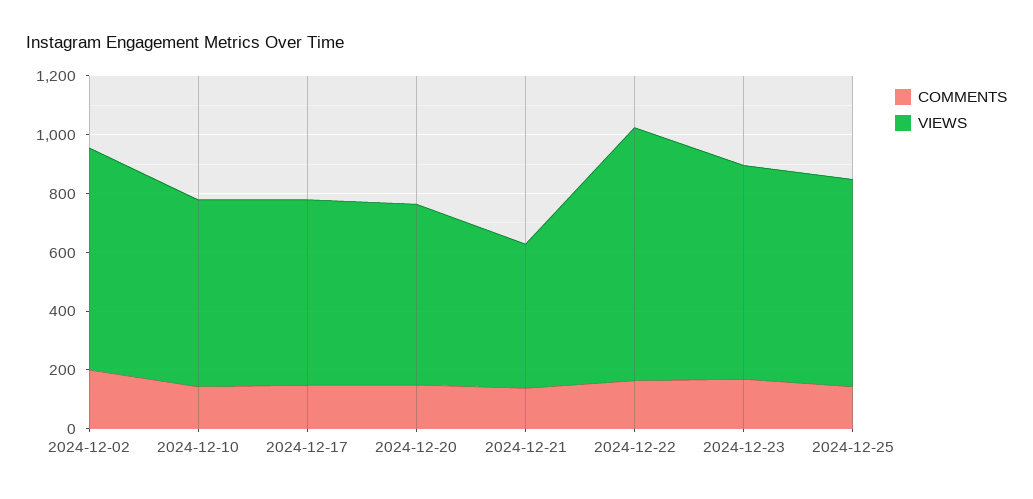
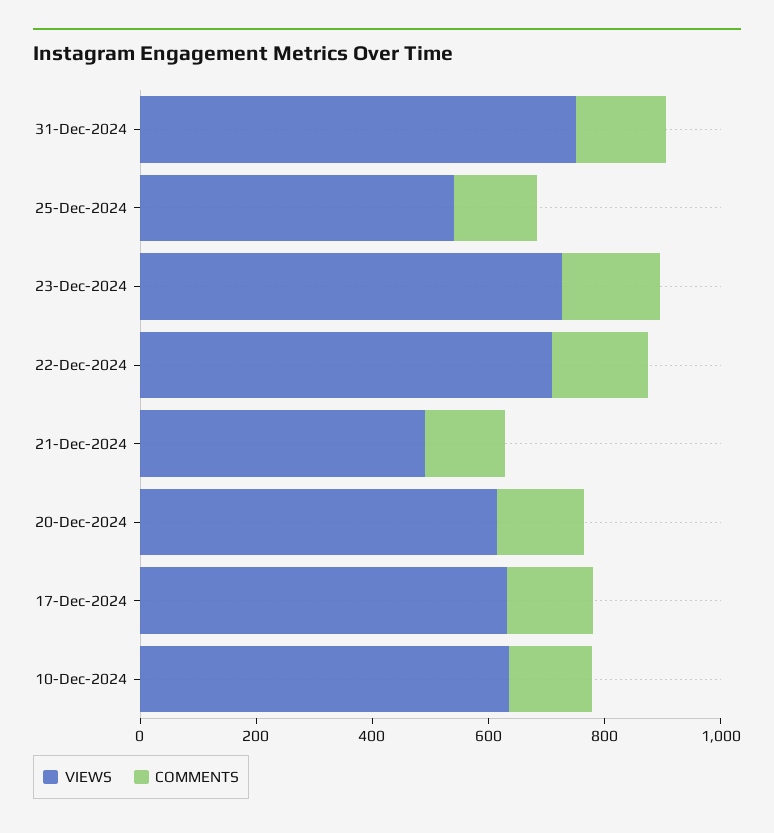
COMMENTS, 2024-12-02: 200 -> none
VIEWS, 2024-12-02: 750 -> none
VIEWS, 2024-12-22: 850 -> 700
VIEWS, 2024-12-25: 700 -> 550
VIEWS, 31-Dec-2024: none -> 750
COMMENTS, 31-Dec-2024: none -> 150

